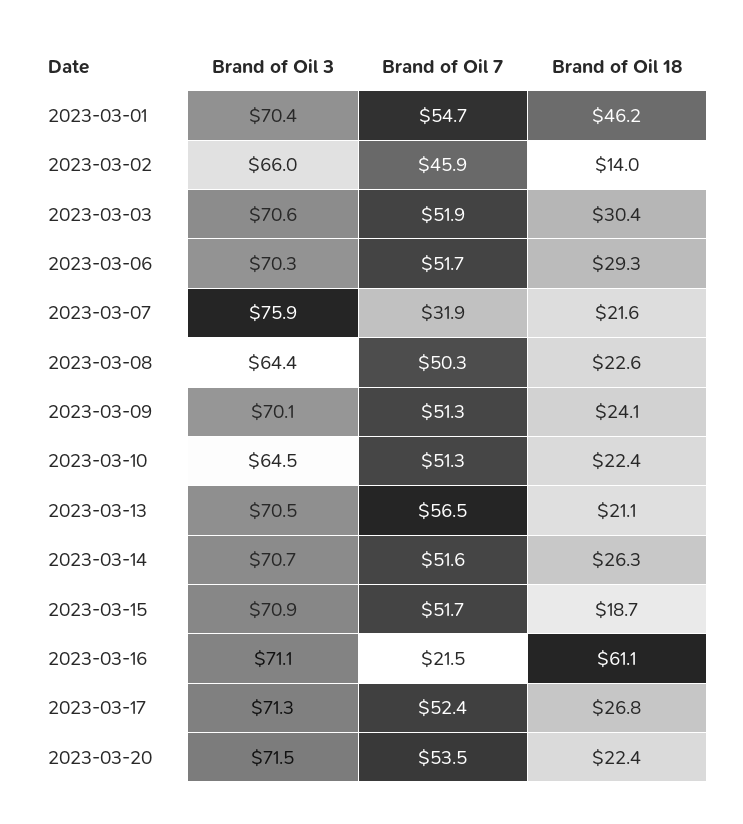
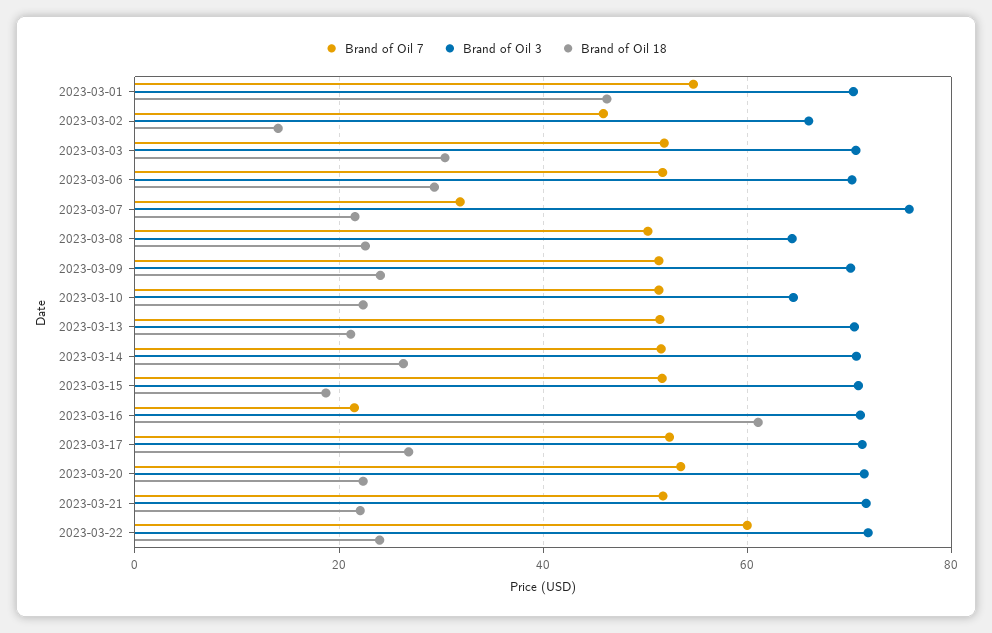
Brand of Oil 7, 2023-03-13: 56.5 -> 52
Brand of Oil 7, 2023-03-21: none -> 52
Brand of Oil 3, 2023-03-21: none -> 72
Brand of Oil 18, 2023-03-21: none -> 22
Brand of Oil 7, 2023-03-22: none -> 60
Brand of Oil 3, 2023-03-22: none -> 72
Brand of Oil 18, 2023-03-22: none -> 24

